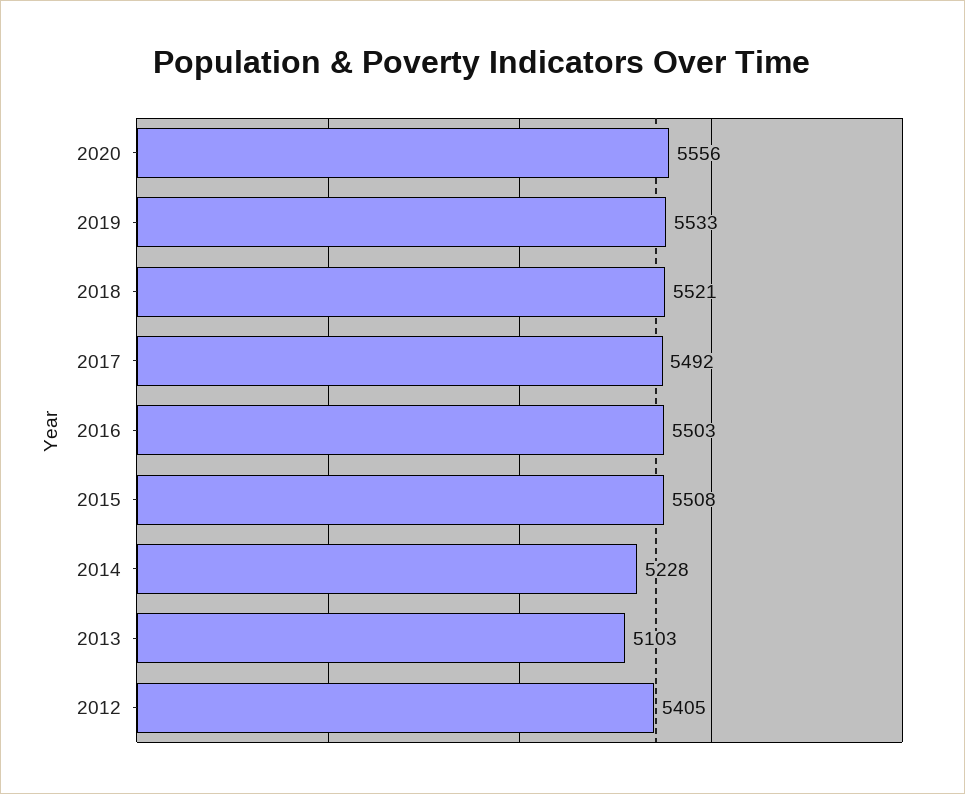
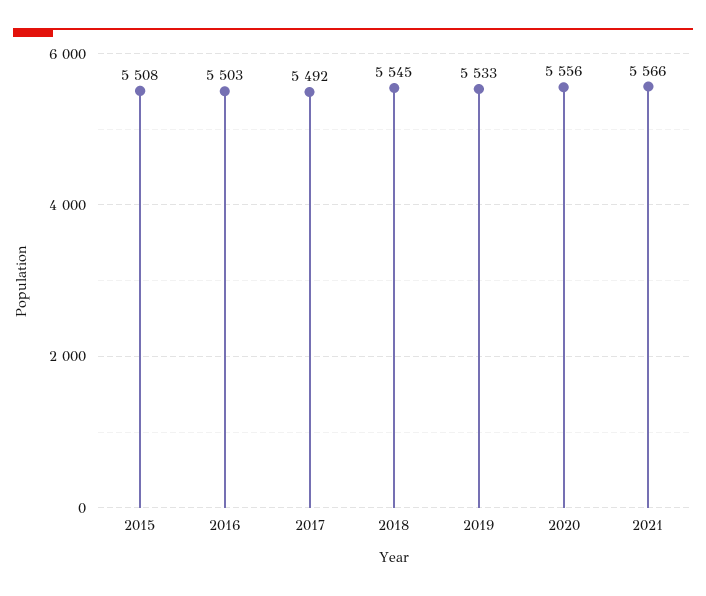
2018: 5521 -> 5545
2014: 5228 -> none
2013: 5103 -> none
2012: 5405 -> none
2021: none -> 5566

